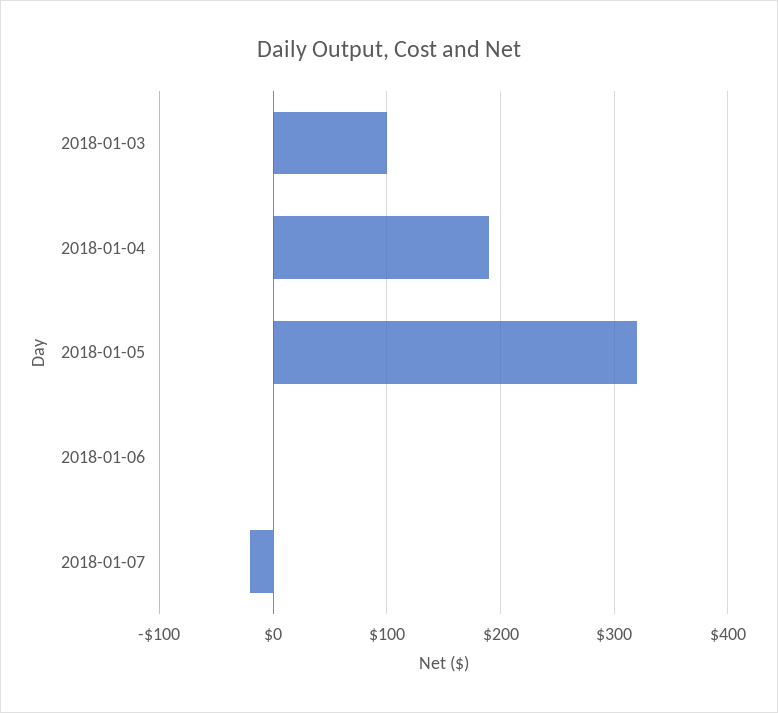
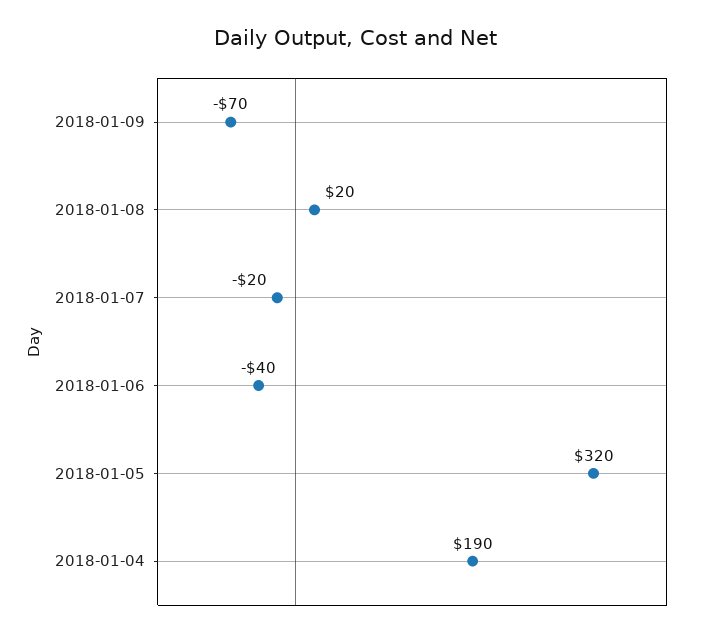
2018-01-03: 100 -> none
2018-01-06: 0 -> -40
2018-01-09: none -> -70
2018-01-08: none -> 20

